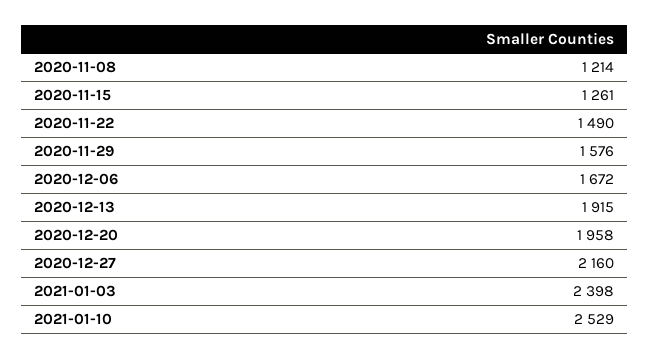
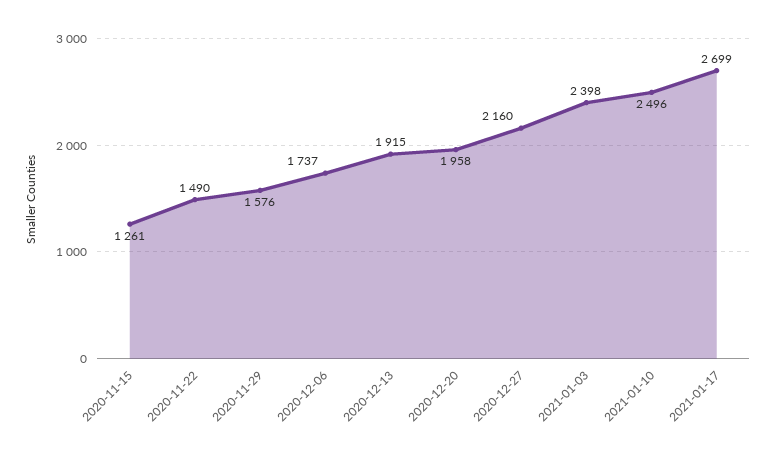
2020-11-08: 1214 -> none
2020-12-06: 1672 -> 1737
2021-01-10: 2529 -> 2496
2021-01-17: none -> 2699

